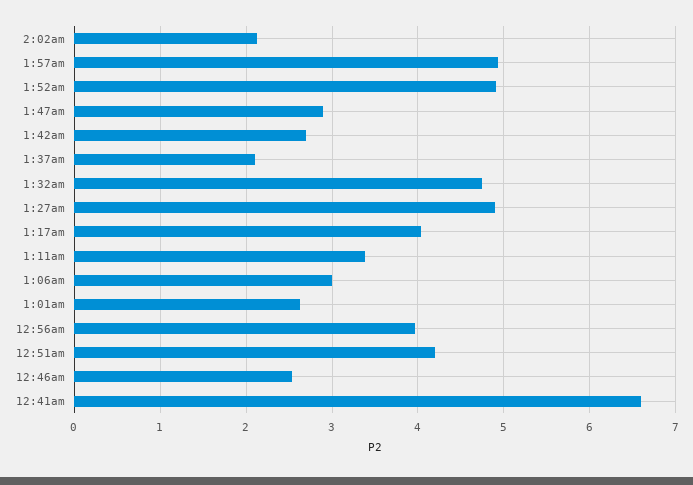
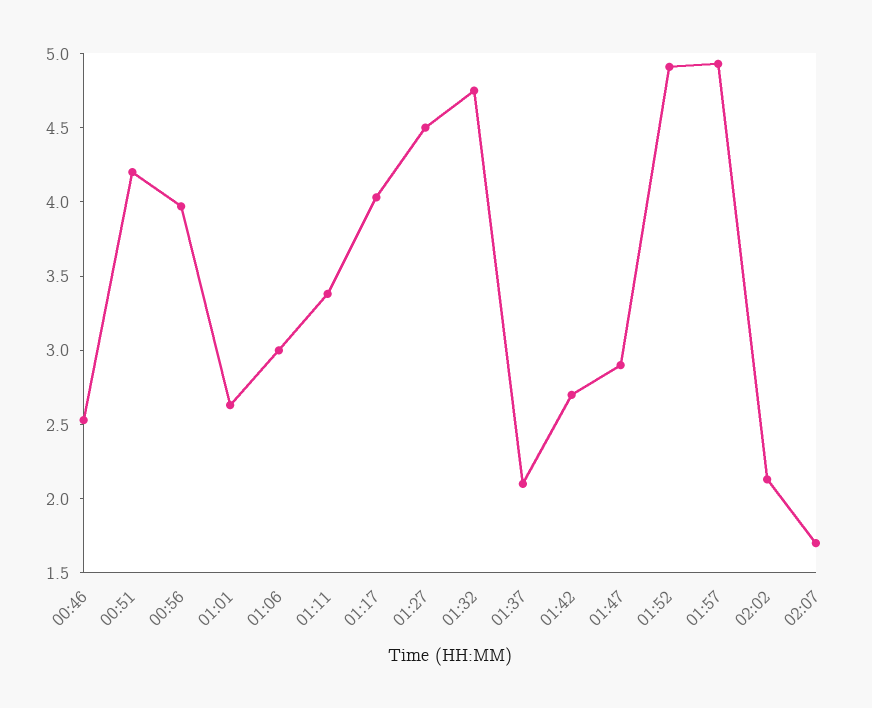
1:27am: 4.9 -> 4.5
12:41am: 6.6 -> none
02:07: none -> 1.7

